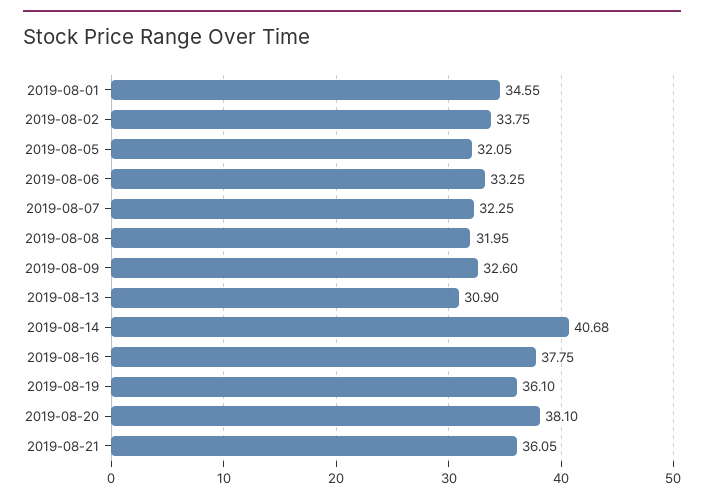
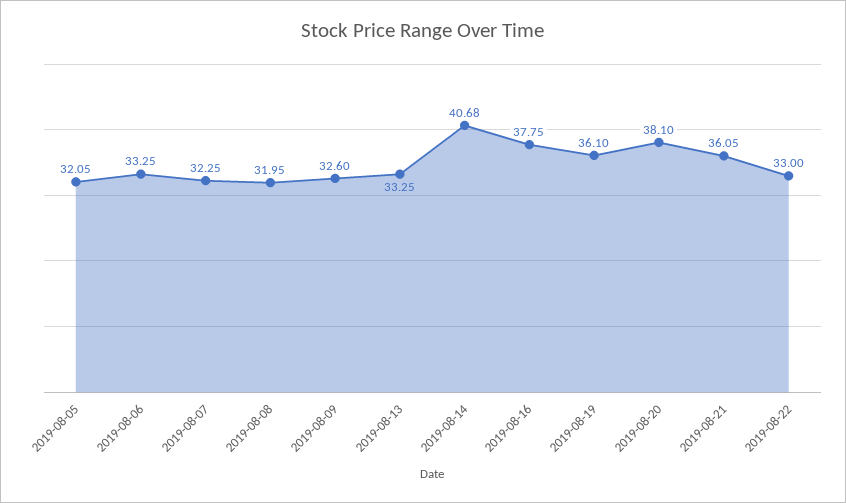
2019-08-01: 34.55 -> none
2019-08-02: 33.75 -> none
2019-08-13: 30.9 -> 33.25
2019-08-22: none -> 33

